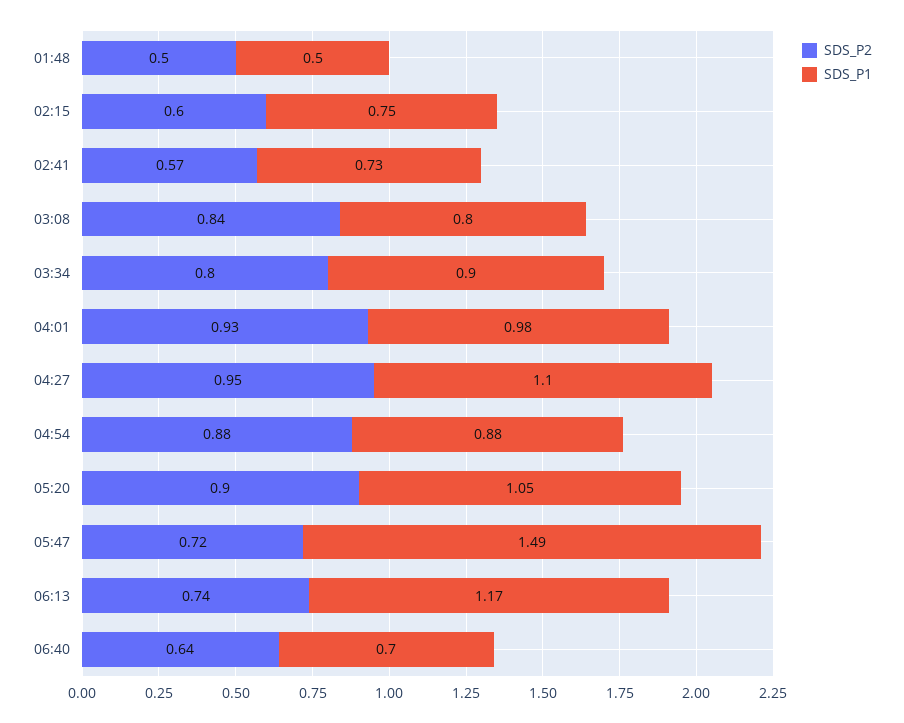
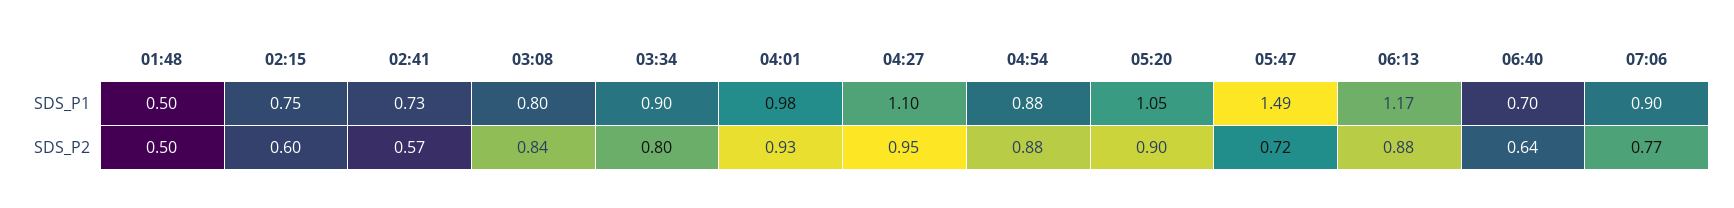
SDS_P2, 06:13: 0.74 -> 0.88
SDS_P1, 07:06: none -> 0.9
SDS_P2, 07:06: none -> 0.77

